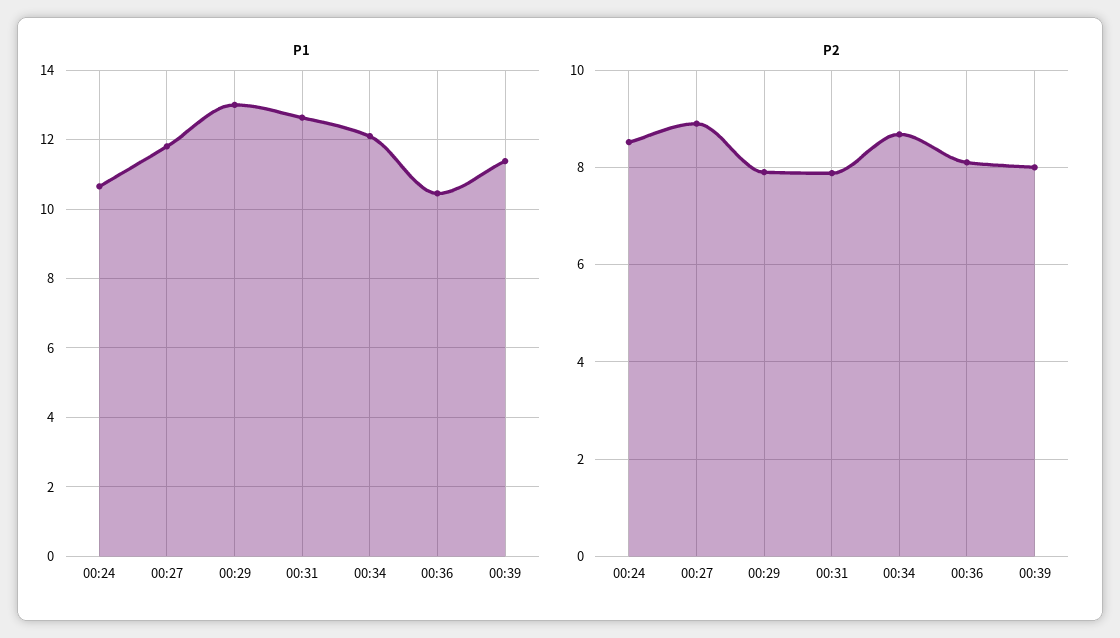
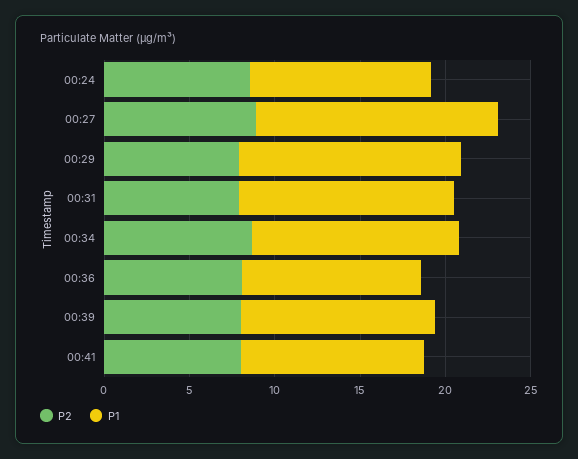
P1, 00:27: 11.8 -> 14
P2, 00:41: none -> 8
P1, 00:41: none -> 11

